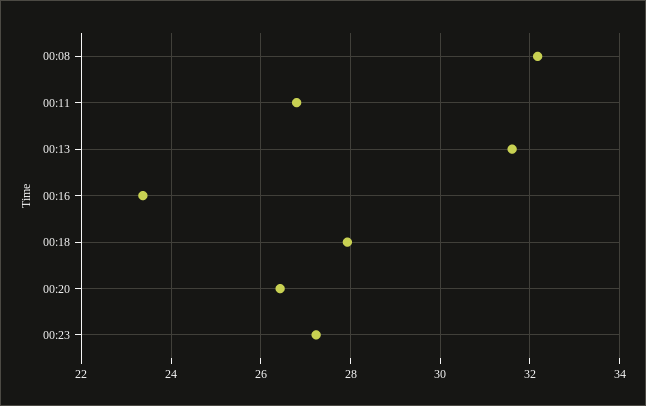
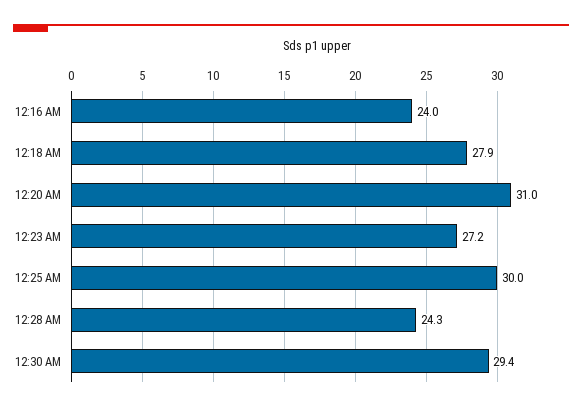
00:08: 32.2 -> none
00:11: 26.8 -> none
00:13: 31.6 -> none
00:16: 23.4 -> 24
00:20: 26.4 -> 31
12:25 AM: none -> 30
12:28 AM: none -> 24.3
12:30 AM: none -> 29.4

